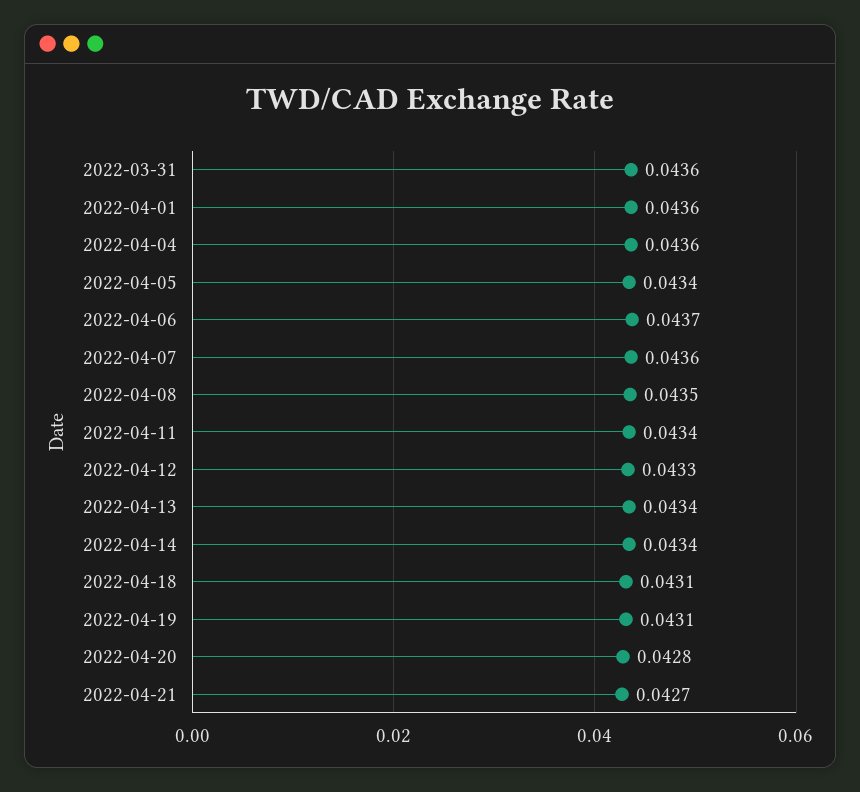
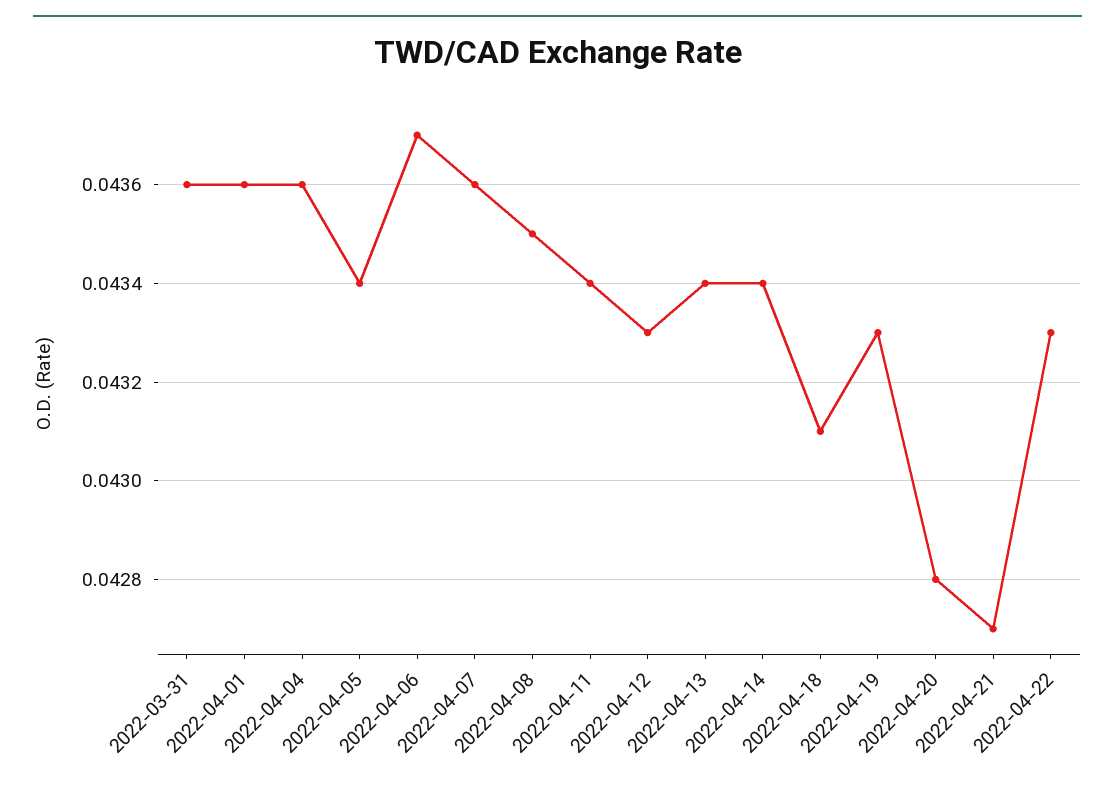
2022-04-19: 0.0431 -> 0.0433
2022-04-22: none -> 0.0433

